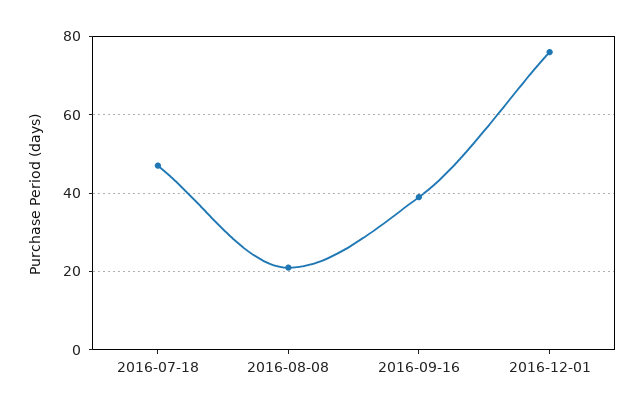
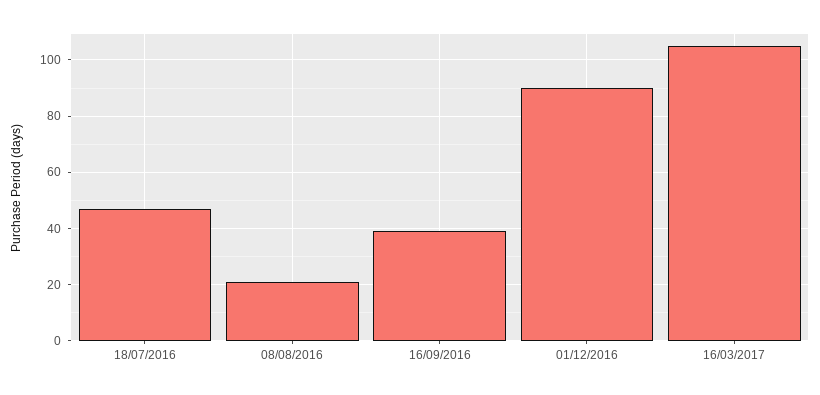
2016-12-01: 75 -> 90
16/03/2017: none -> 105

